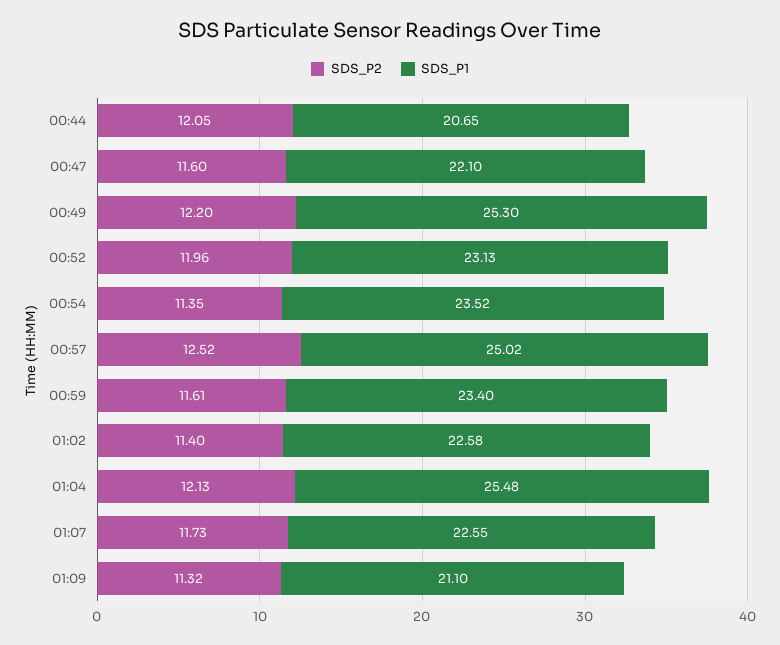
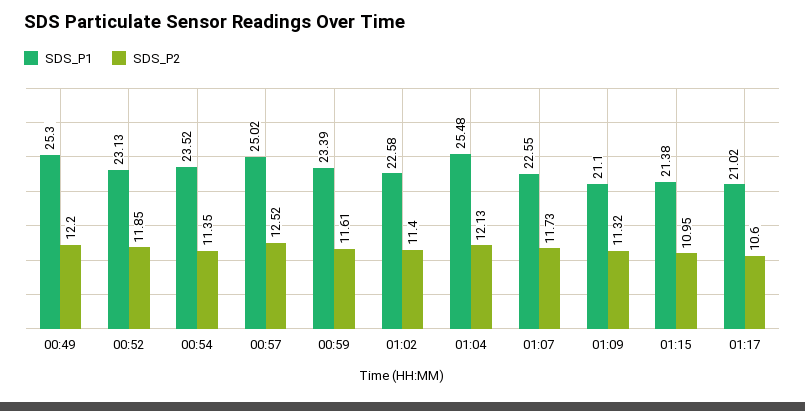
SDS_P2, 00:44: 12.05 -> none
SDS_P1, 00:44: 20.65 -> none
SDS_P2, 00:47: 11.6 -> none
SDS_P1, 00:47: 22.1 -> none
SDS_P2, 00:52: 11.96 -> 11.85
SDS_P1, 00:59: 23.4 -> 23.39
SDS_P1, 01:15: none -> 21.38
SDS_P2, 01:15: none -> 10.95
SDS_P1, 01:17: none -> 21.02
SDS_P2, 01:17: none -> 10.6

